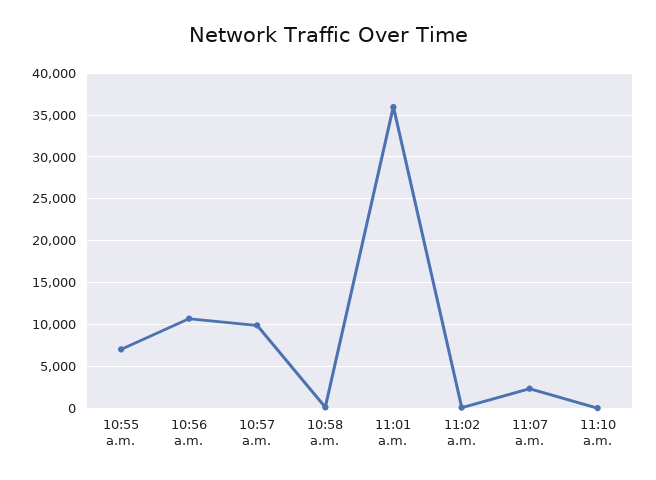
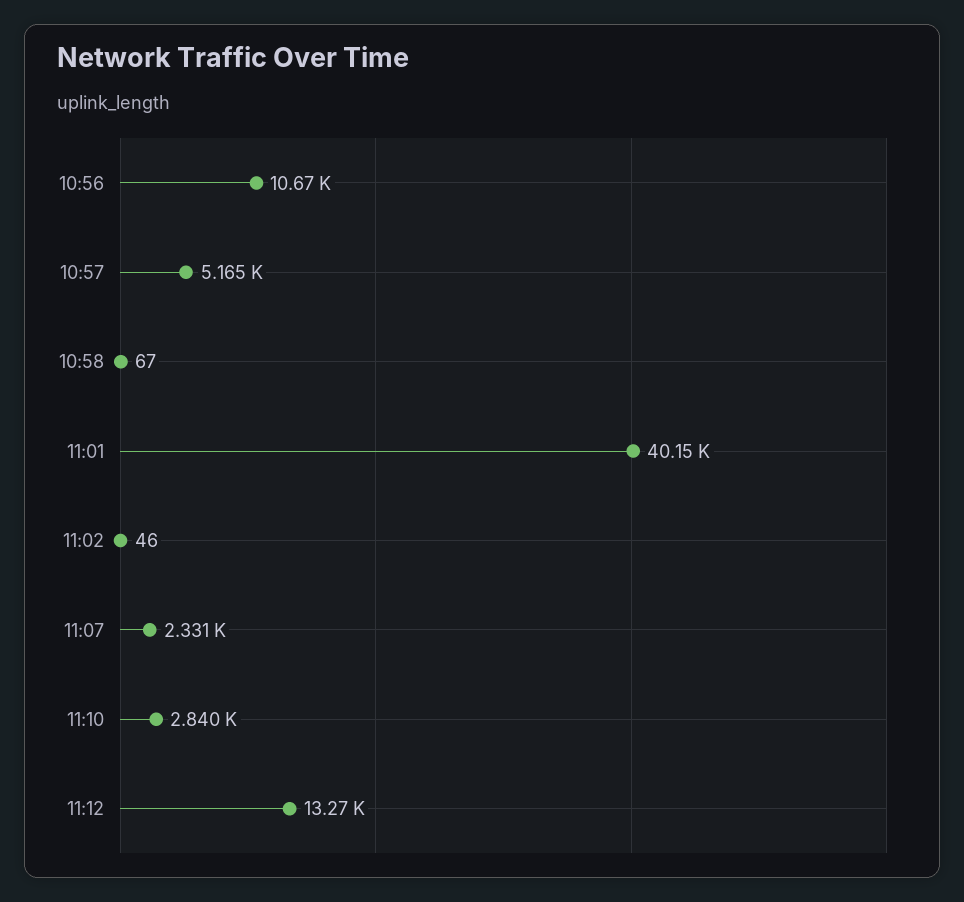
10:55 a.m.: 7000 -> none
10:57 a.m.: 10000 -> 5165
11:01 a.m.: 36000 -> 40150
11:10 a.m.: 0 -> 2840
11:12: none -> 13270

